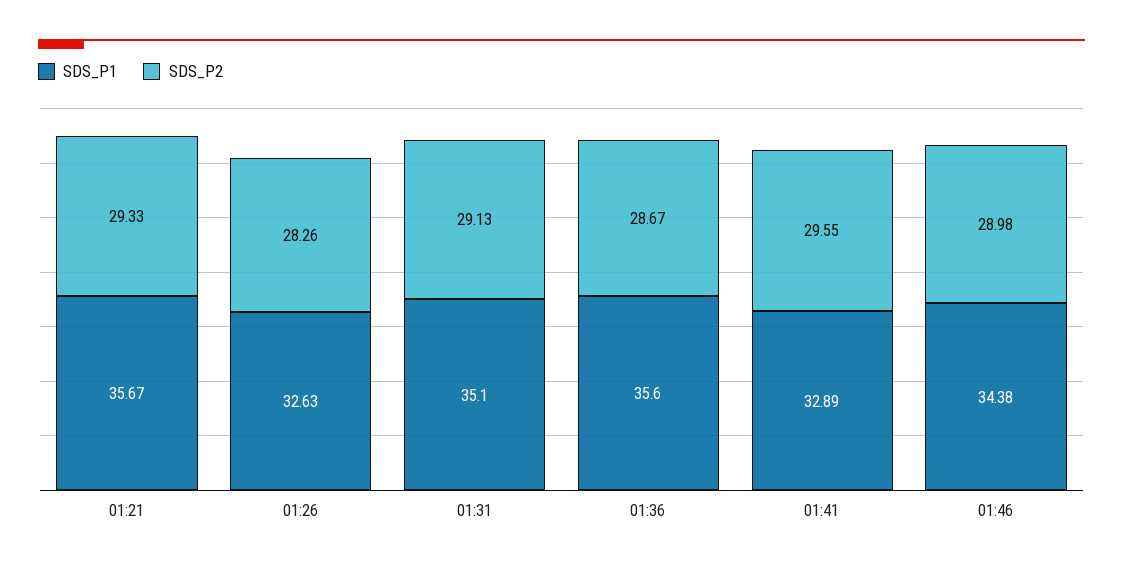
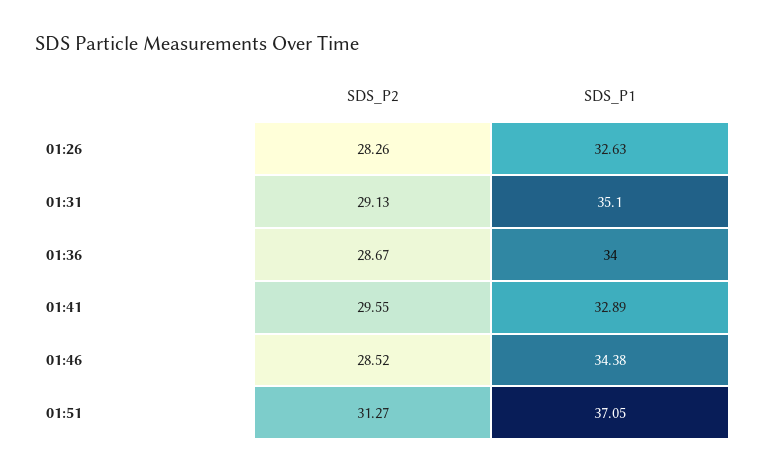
SDS_P1, 01:21: 35.67 -> none
SDS_P2, 01:21: 29.33 -> none
SDS_P1, 01:36: 35.6 -> 34
SDS_P2, 01:46: 28.98 -> 28.52
SDS_P2, 01:51: none -> 31.27
SDS_P1, 01:51: none -> 37.05

